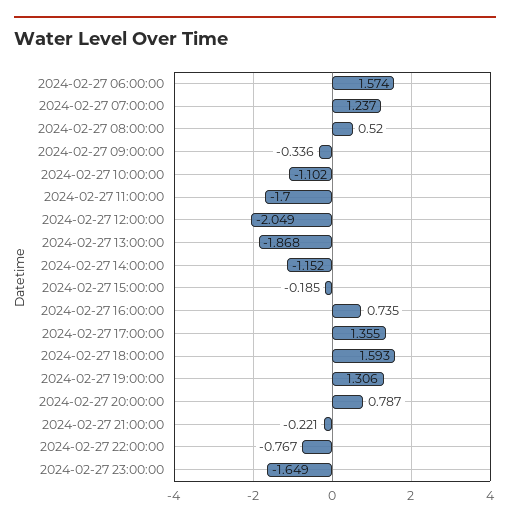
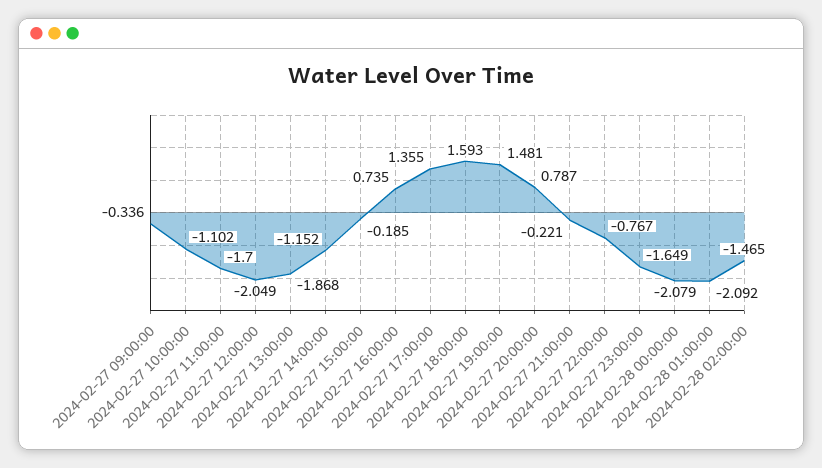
2024-02-27 06:00:00: 1.574 -> none
2024-02-27 07:00:00: 1.237 -> none
2024-02-27 08:00:00: 0.52 -> none
2024-02-27 19:00:00: 1.306 -> 1.481
2024-02-28 00:00:00: none -> -2.079
2024-02-28 01:00:00: none -> -2.092
2024-02-28 02:00:00: none -> -1.465

